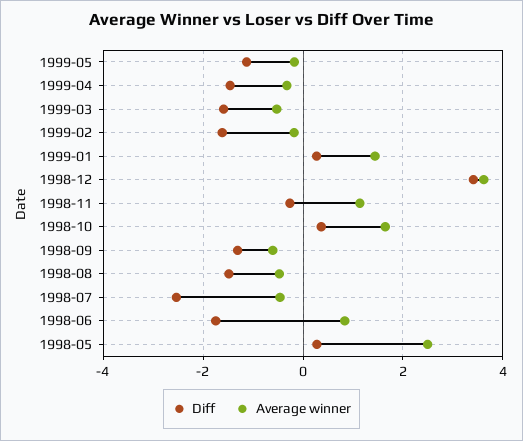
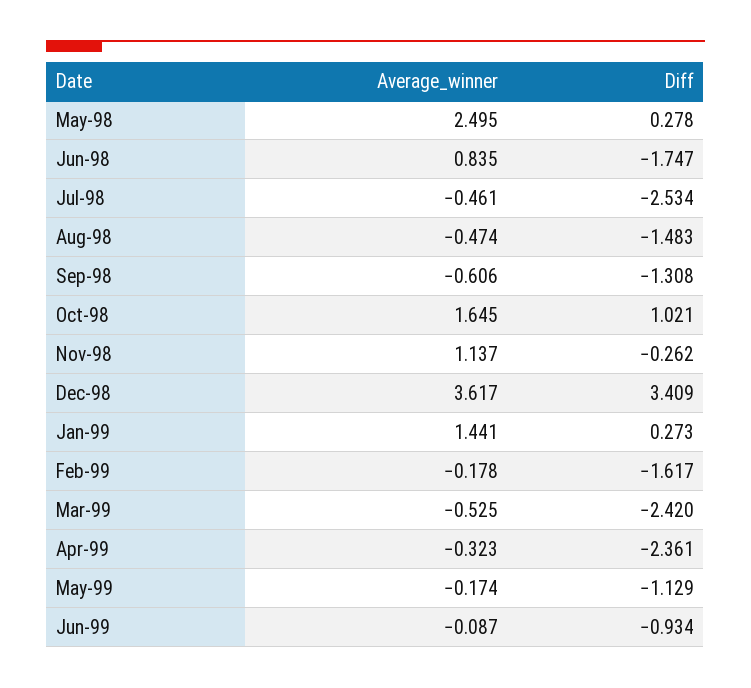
Diff, 1999-04: -1.4 -> -2.361
Diff, 1999-03: -1.6 -> -2.42
Diff, 1998-10: 0.4 -> 1.021
Average winner, Jun-99: none -> -0.087
Diff, Jun-99: none -> -0.934

